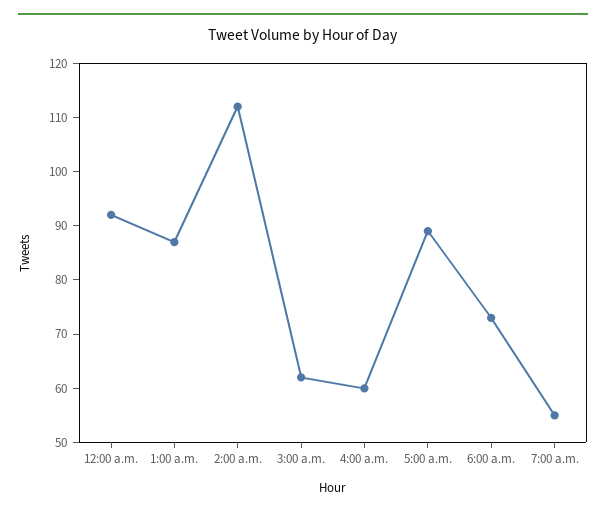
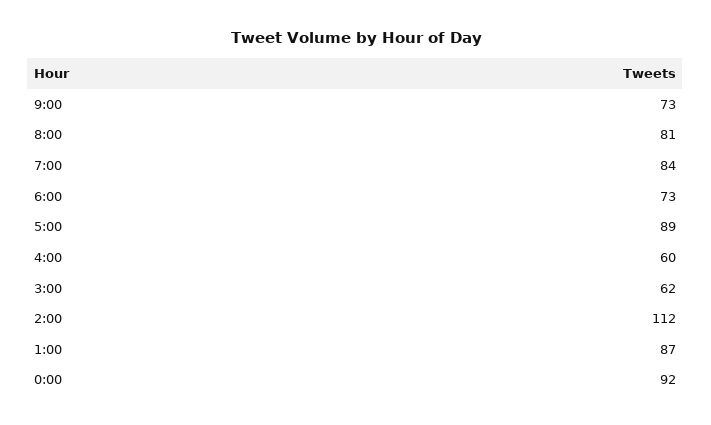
7:00 a.m.: 55 -> 84
9:00: none -> 73
8:00: none -> 81

